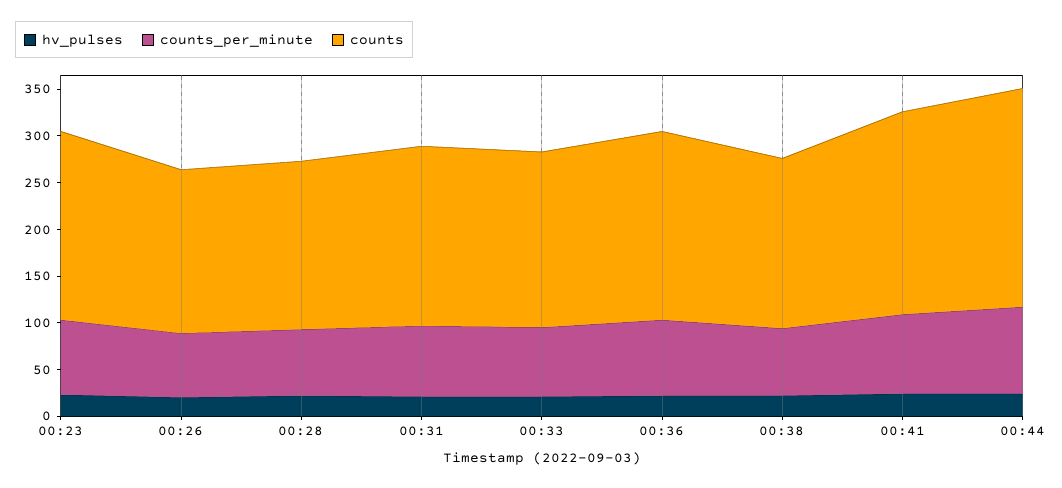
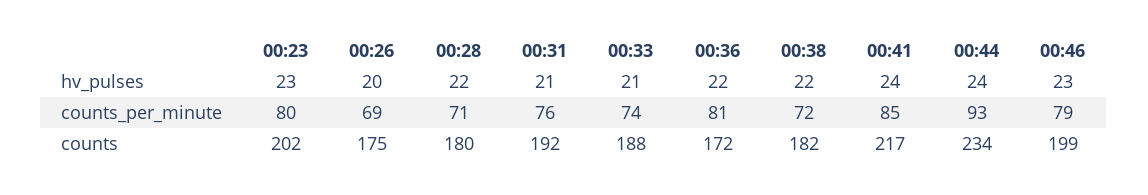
counts, 00:36: 200 -> 172
hv_pulses, 00:46: none -> 23
counts_per_minute, 00:46: none -> 79
counts, 00:46: none -> 199

